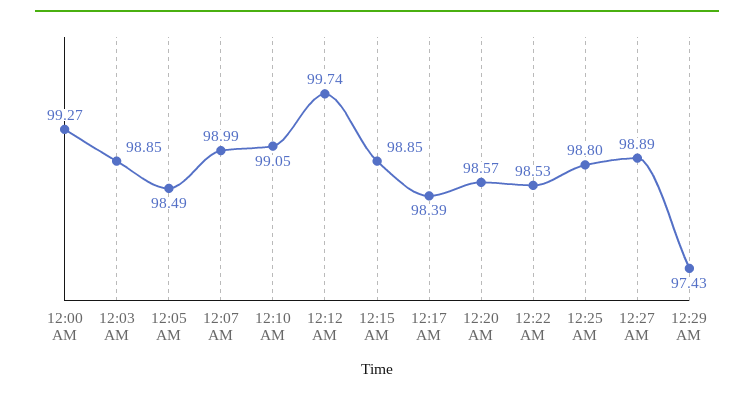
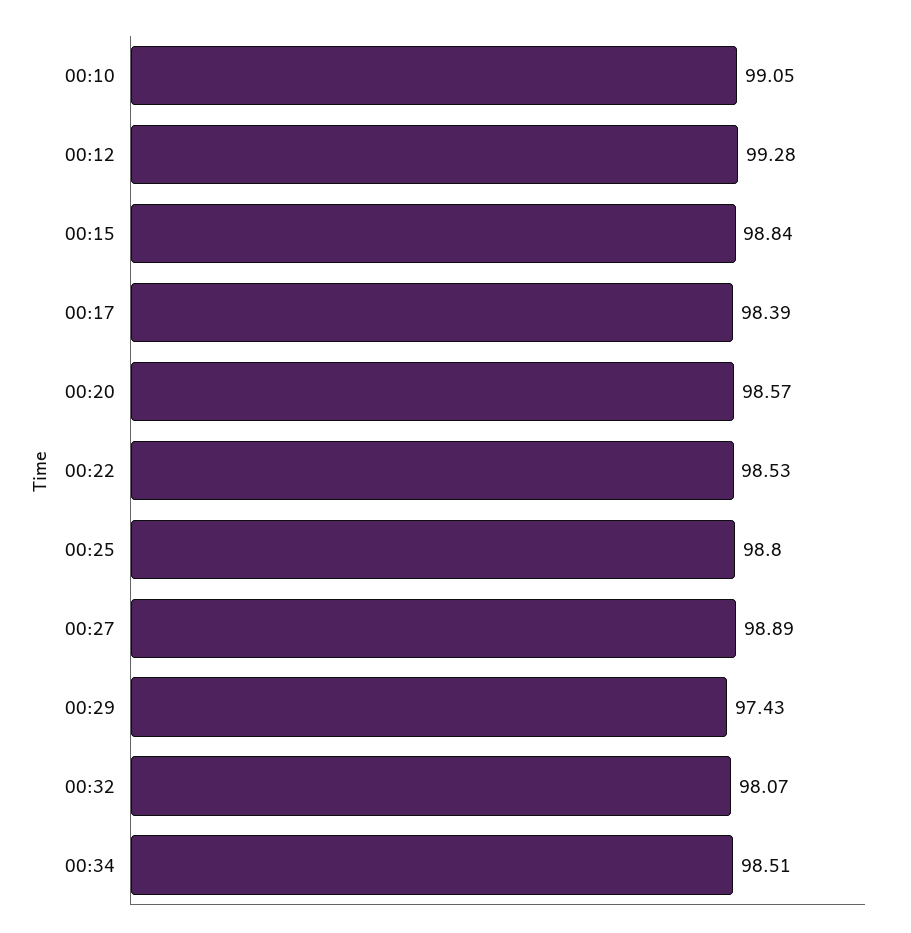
12:00 AM: 99.27 -> none
12:03 AM: 98.85 -> none
12:05 AM: 98.49 -> none
12:07 AM: 98.99 -> none
12:12 AM: 99.74 -> 99.28
12:15 AM: 98.85 -> 98.84
00:32: none -> 98.07
00:34: none -> 98.51

